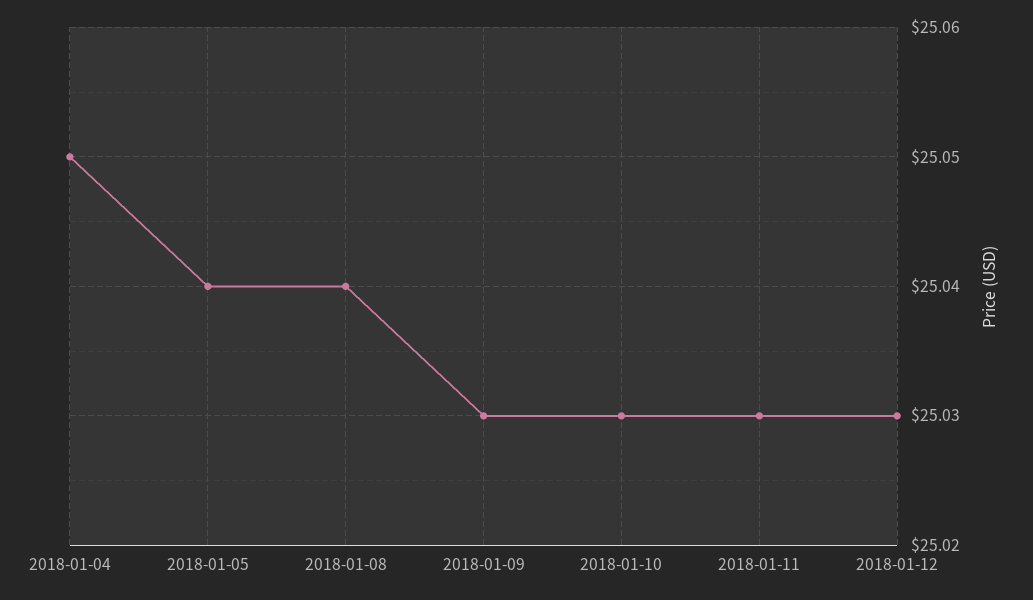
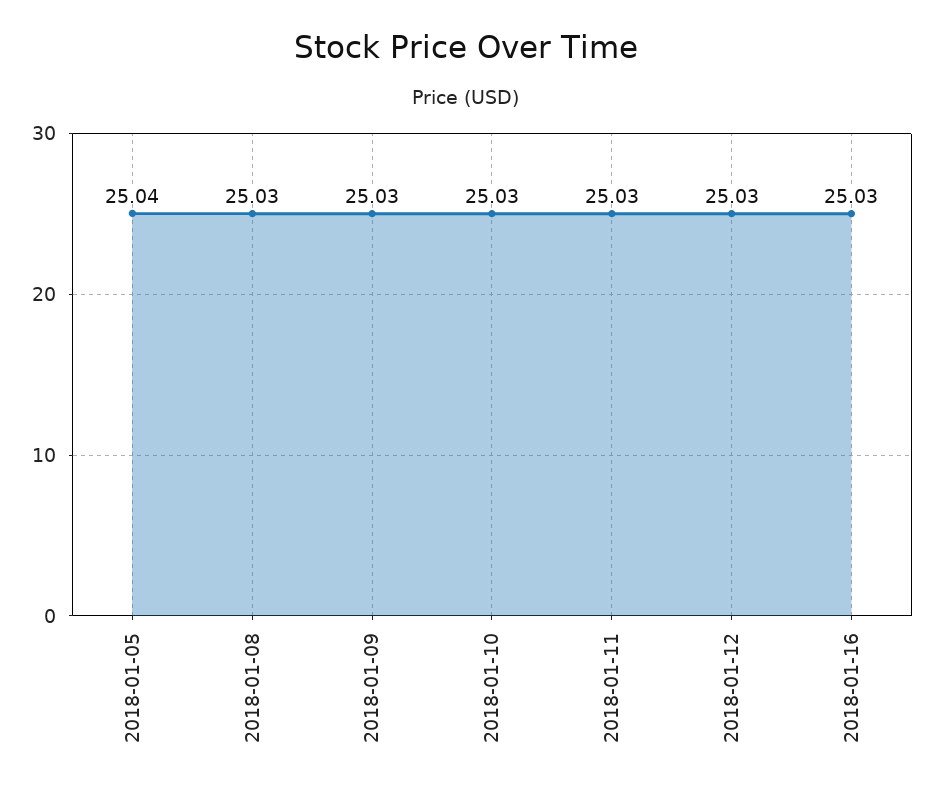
2018-01-04: 25.05 -> none
2018-01-08: 25.04 -> 25.03
2018-01-16: none -> 25.03

